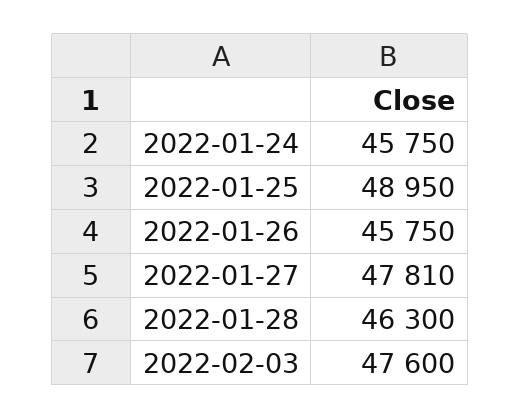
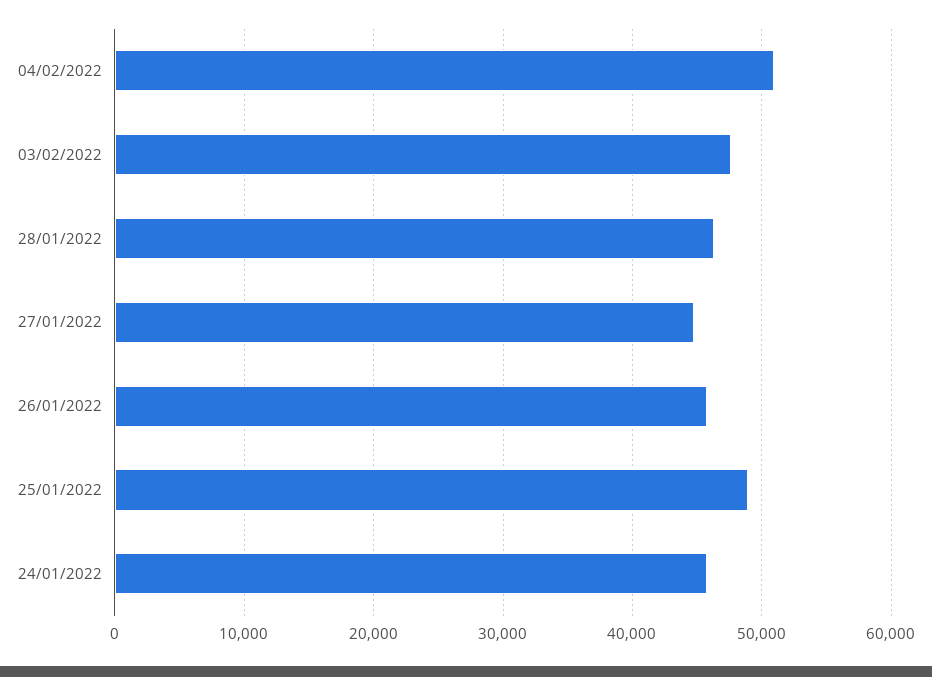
2022-01-27: 47810 -> 45000
04/02/2022: none -> 51000

